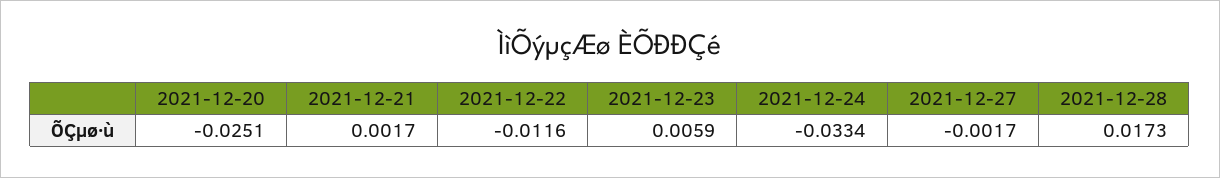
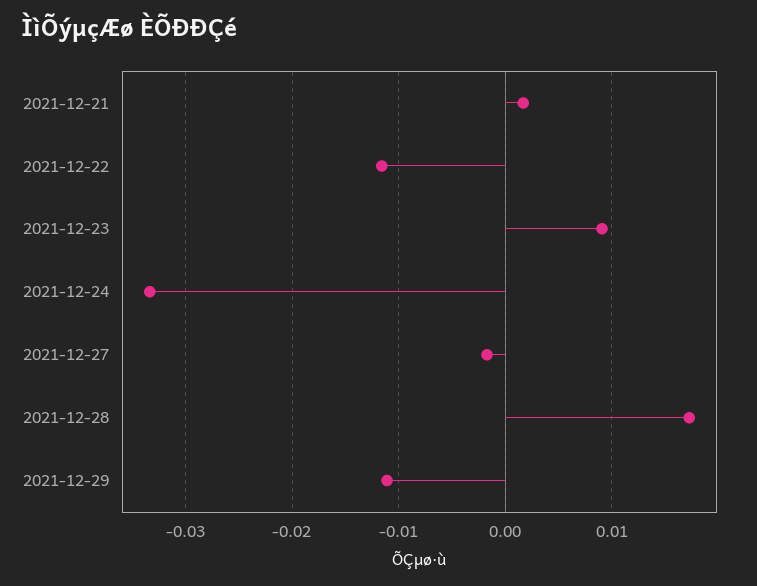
2021-12-20: -0.0251 -> none
2021-12-23: 0.0059 -> 0.009
2021-12-29: none -> -0.011

